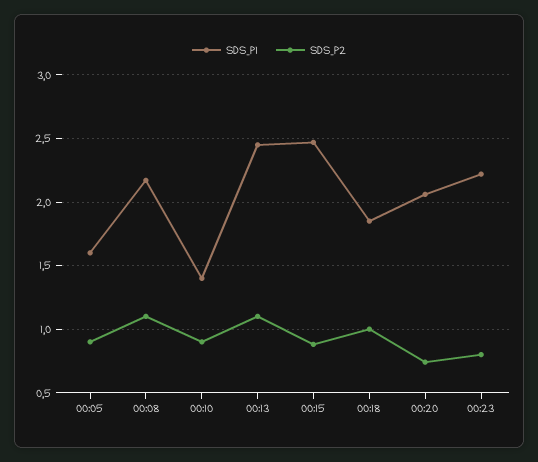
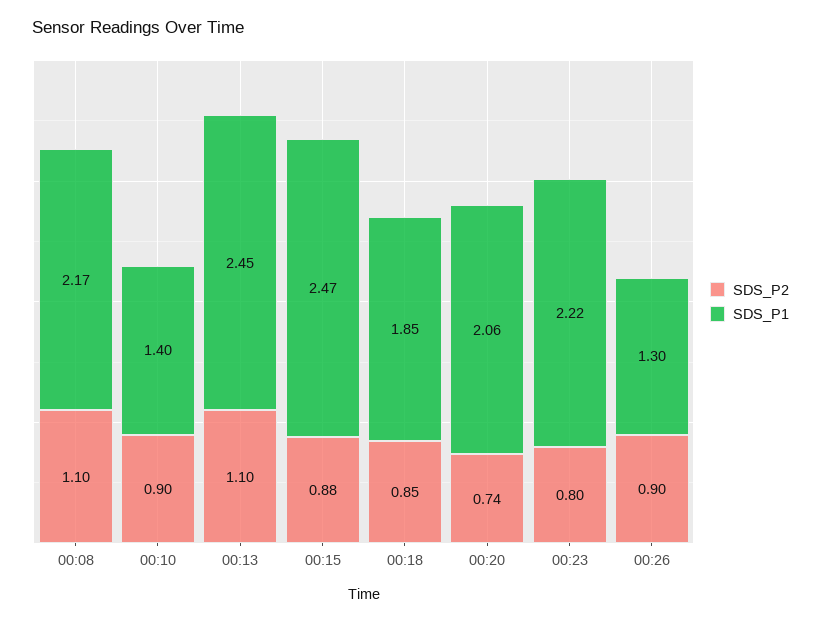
SDS_P1, 00:05: 1.6 -> none
SDS_P2, 00:05: 0.9 -> none
SDS_P2, 00:18: 1 -> 0.85
SDS_P2, 00:26: none -> 0.9
SDS_P1, 00:26: none -> 1.3

